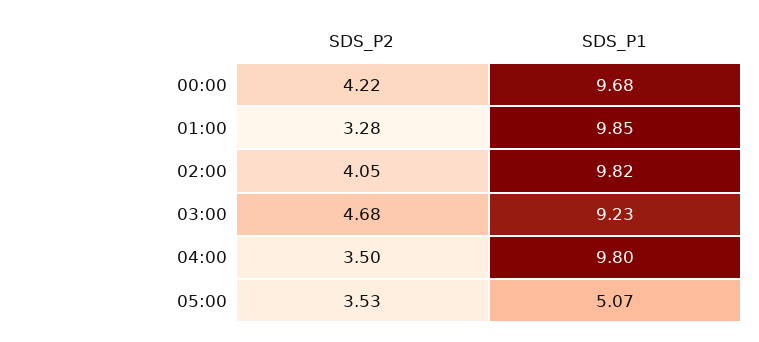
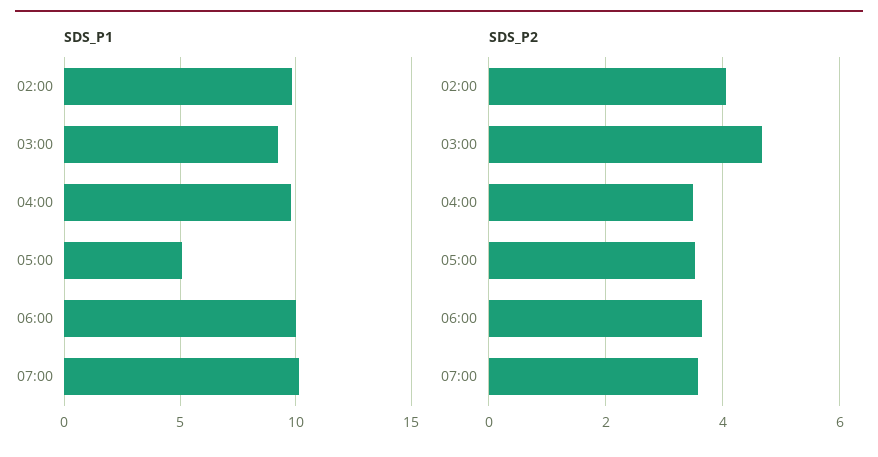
SDS_P2, 00:00: 4.22 -> none
SDS_P1, 00:00: 9.68 -> none
SDS_P2, 01:00: 3.28 -> none
SDS_P1, 01:00: 9.85 -> none
SDS_P1, 06:00: none -> 10
SDS_P1, 07:00: none -> 10
SDS_P2, 06:00: none -> 3.6
SDS_P2, 07:00: none -> 3.6

